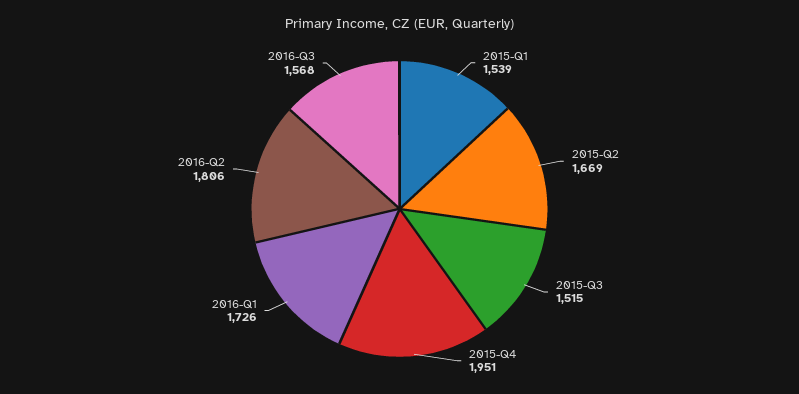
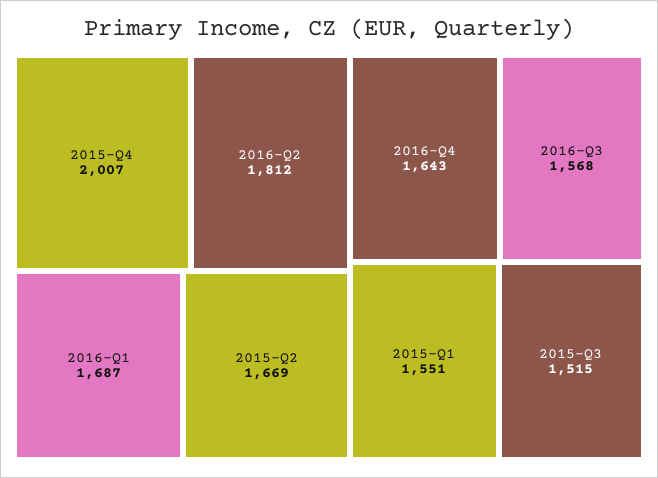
2015-Q1: 1539 -> 1551
2015-Q4: 1951 -> 2007
2016-Q1: 1726 -> 1687
2016-Q2: 1806 -> 1812
2016-Q4: none -> 1643

